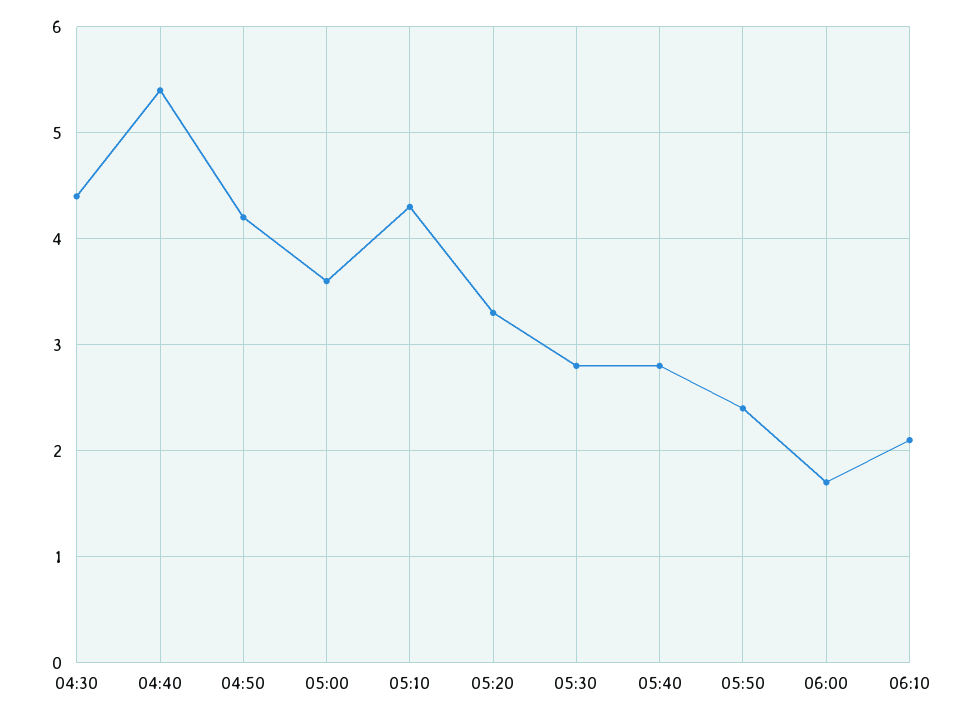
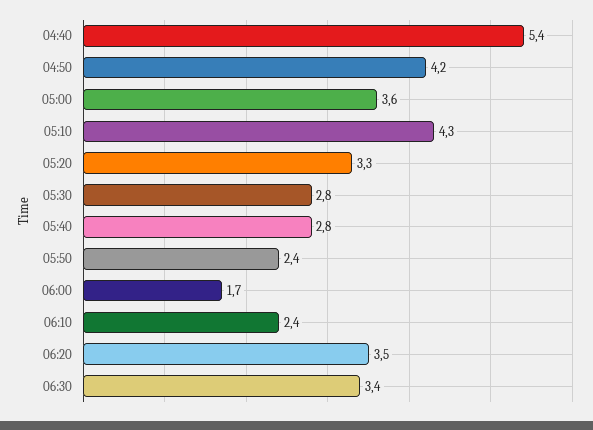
04:30: 4.4 -> none
06:10: 2.1 -> 2.4
06:20: none -> 3.5
06:30: none -> 3.4

